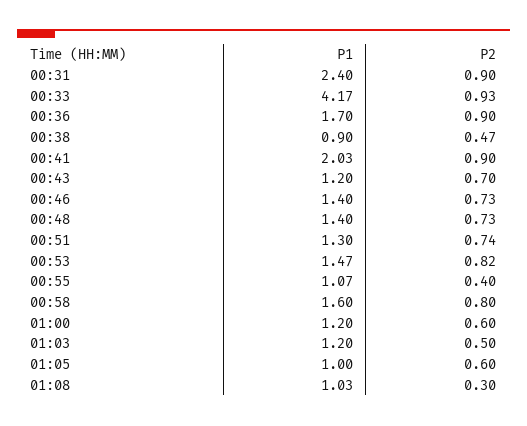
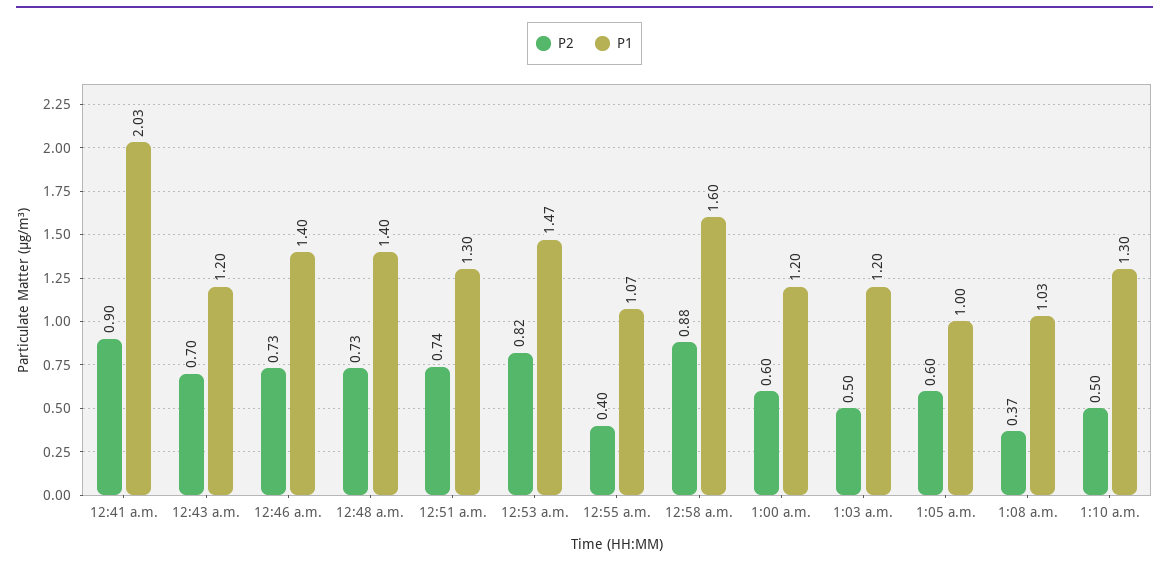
P1, 00:31: 2.4 -> none
P2, 00:31: 0.9 -> none
P1, 00:33: 4.17 -> none
P2, 00:33: 0.93 -> none
P1, 00:36: 1.7 -> none
P2, 00:36: 0.9 -> none
P1, 00:38: 0.9 -> none
P2, 00:38: 0.47 -> none
P2, 00:58: 0.8 -> 0.88
P2, 01:08: 0.3 -> 0.37
P2, 1:10 a.m.: none -> 0.5
P1, 1:10 a.m.: none -> 1.3

